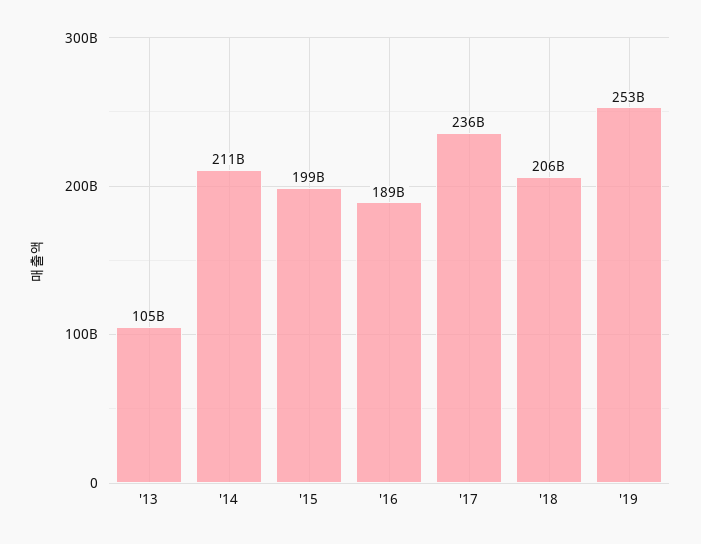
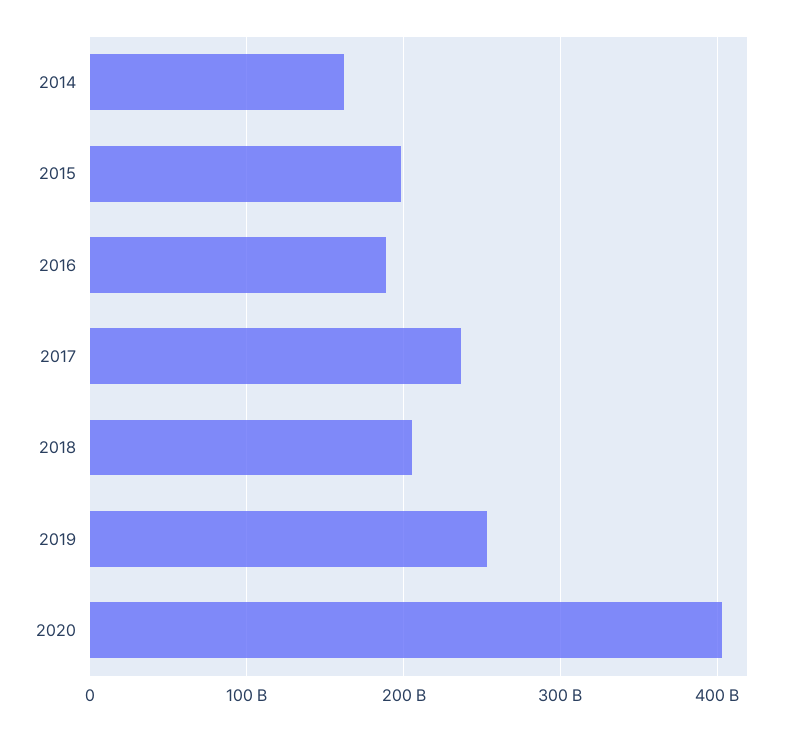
'13: 105000000000 -> none
'14: 211000000000 -> 160000000000
2020: none -> 400000000000

